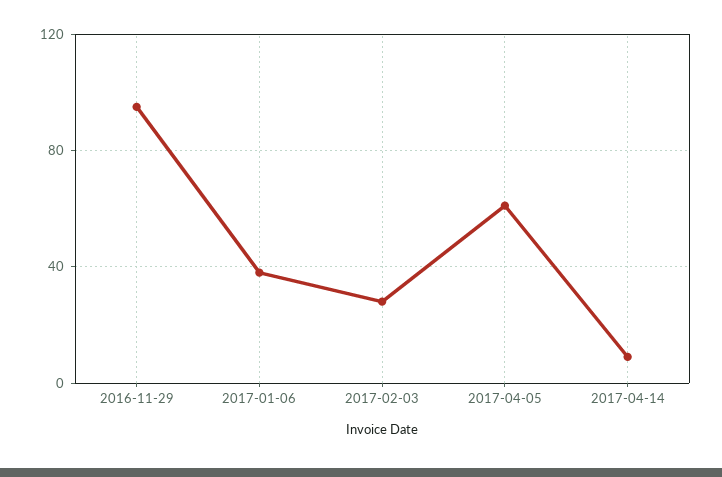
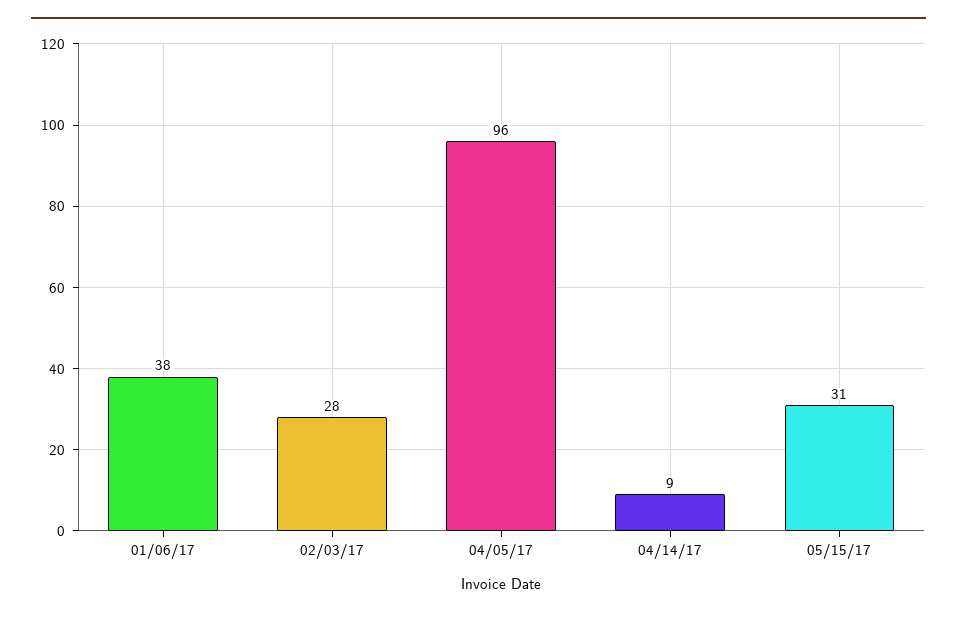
2016-11-29: 95 -> none
2017-04-05: 60 -> 96
05/15/17: none -> 31

